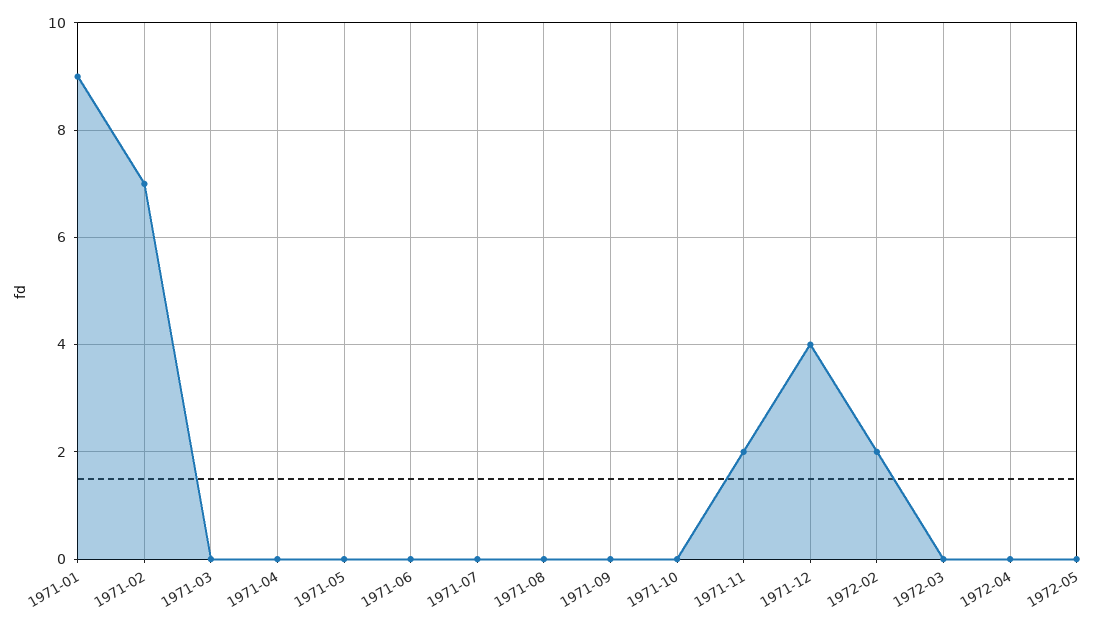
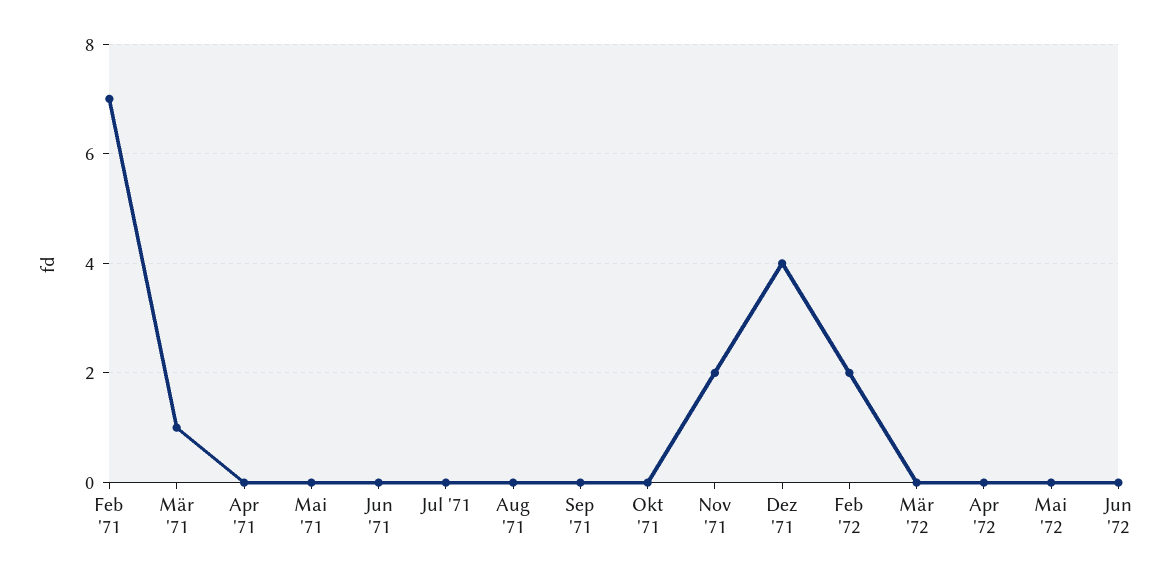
1971-01: 9 -> none
1971-03: 0 -> 1
Jun '72: none -> 0

